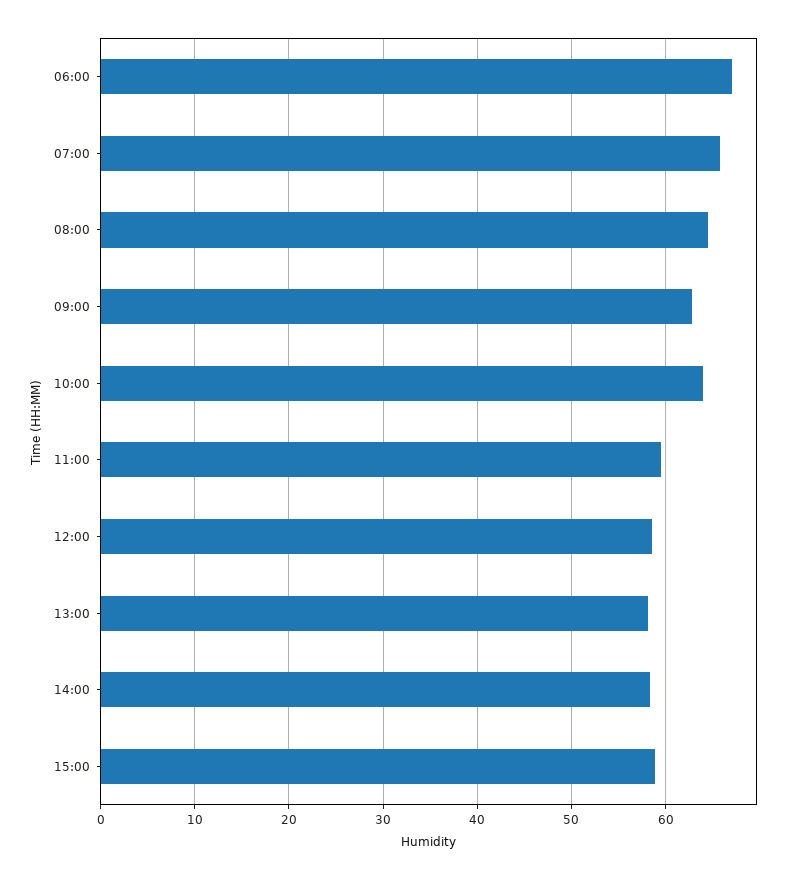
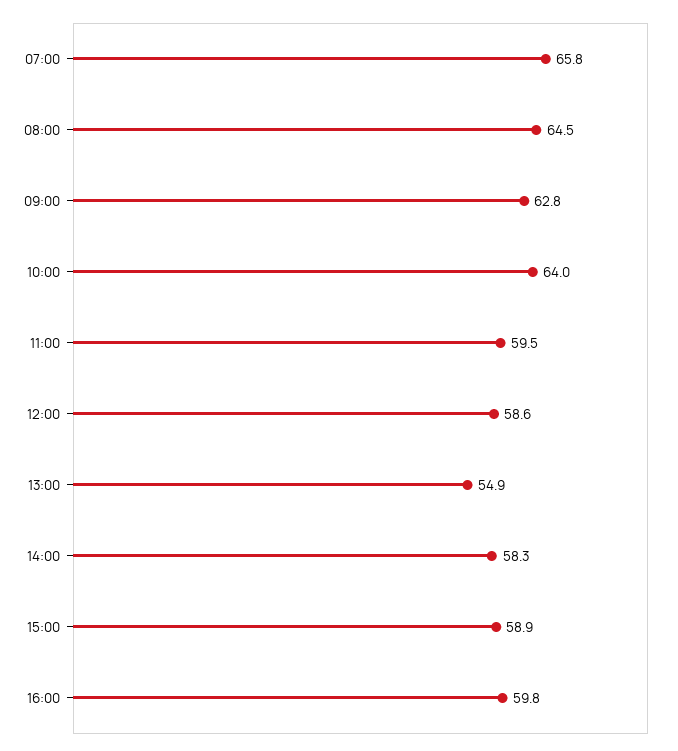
06:00: 67 -> none
13:00: 58 -> 54.9
16:00: none -> 59.8

